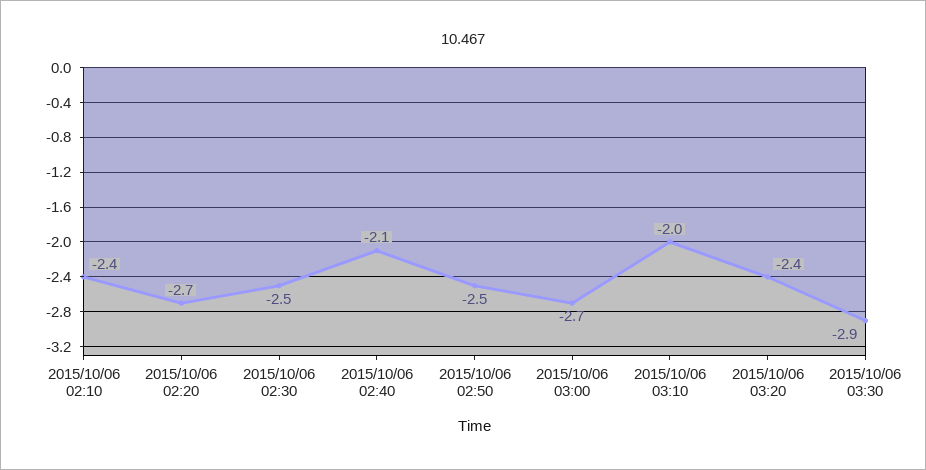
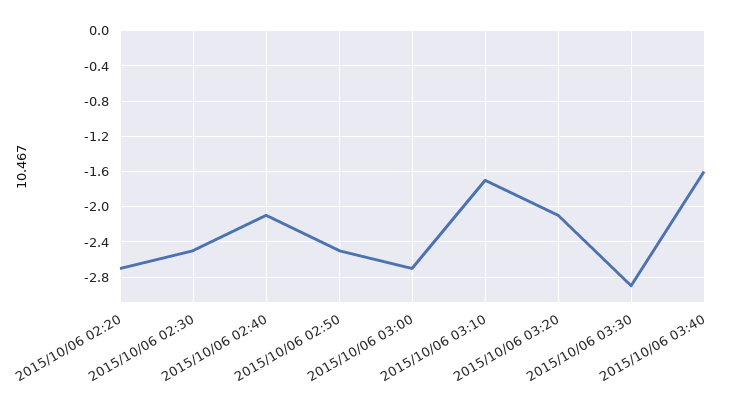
2015/10/06 02:10: -2.4 -> none
2015/10/06 03:10: -2 -> -1.7
2015/10/06 03:20: -2.4 -> -2.1
2015/10/06 03:40: none -> -1.6

